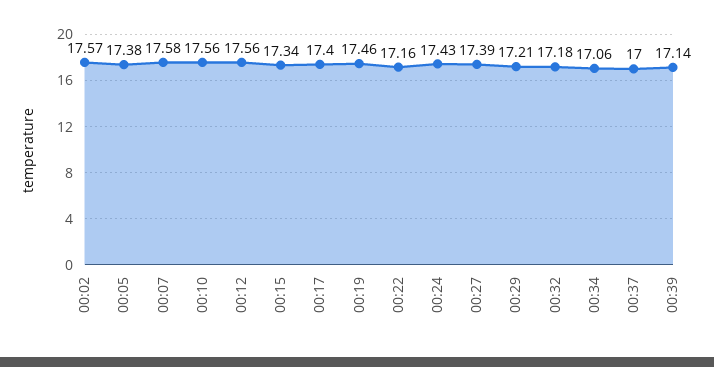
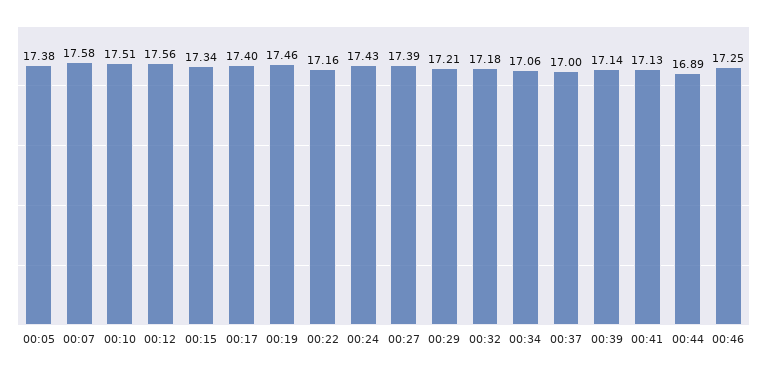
00:02: 17.57 -> none
00:10: 17.56 -> 17.51
00:41: none -> 17.13
00:44: none -> 16.89
00:46: none -> 17.25

